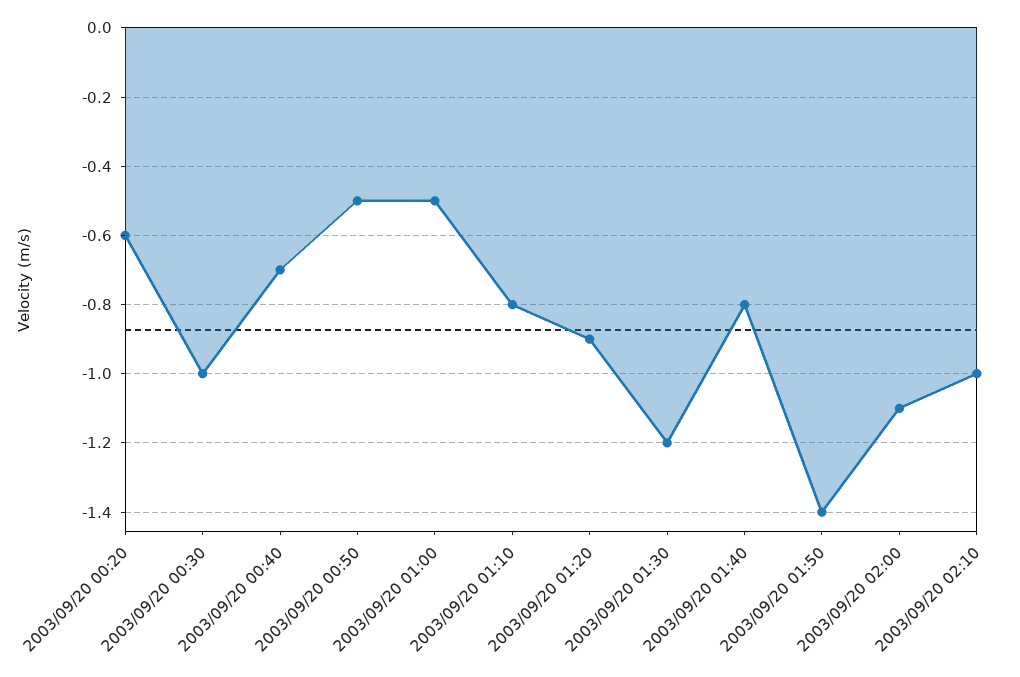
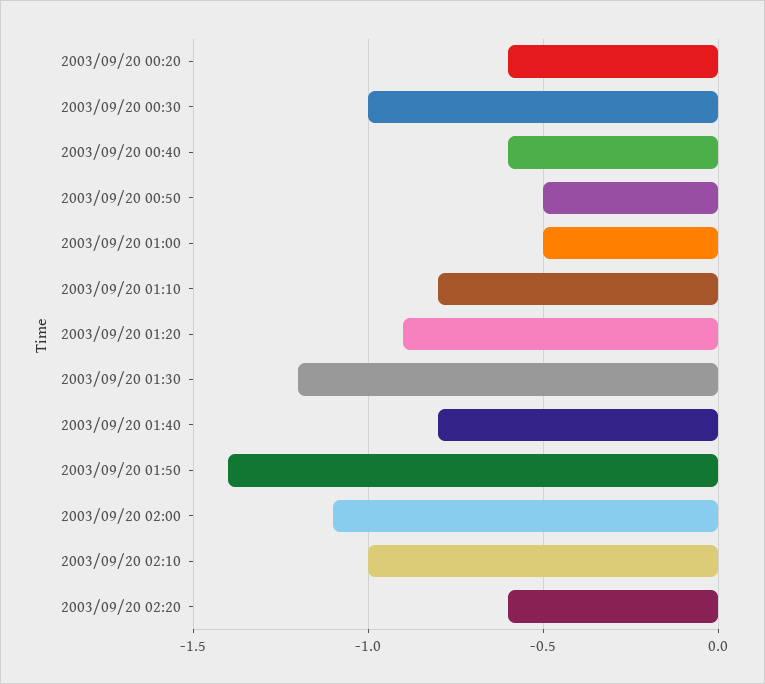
2003/09/20 00:40: -0.7 -> -0.6
2003/09/20 02:20: none -> -0.6

